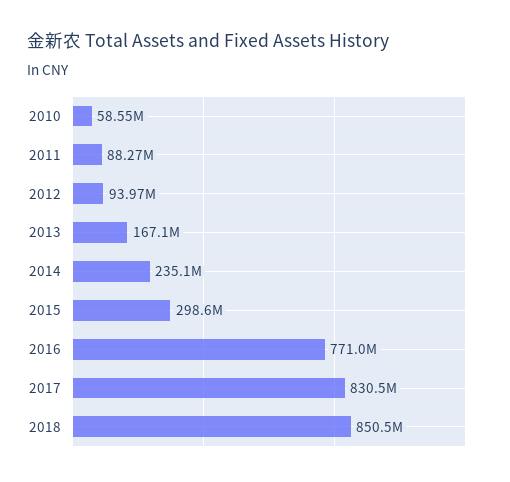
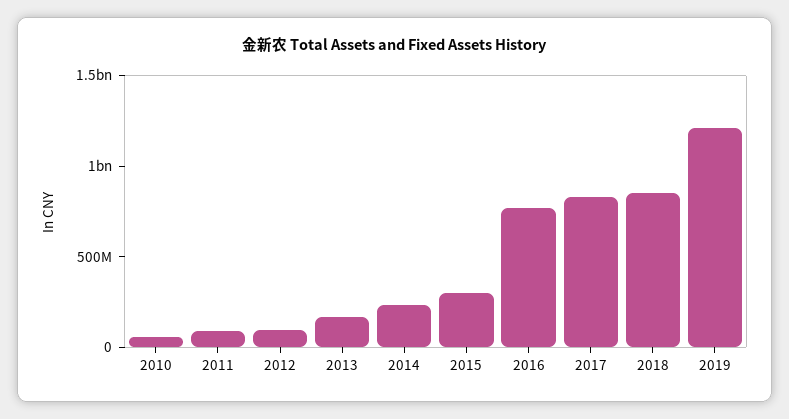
2019: none -> 1200000000

